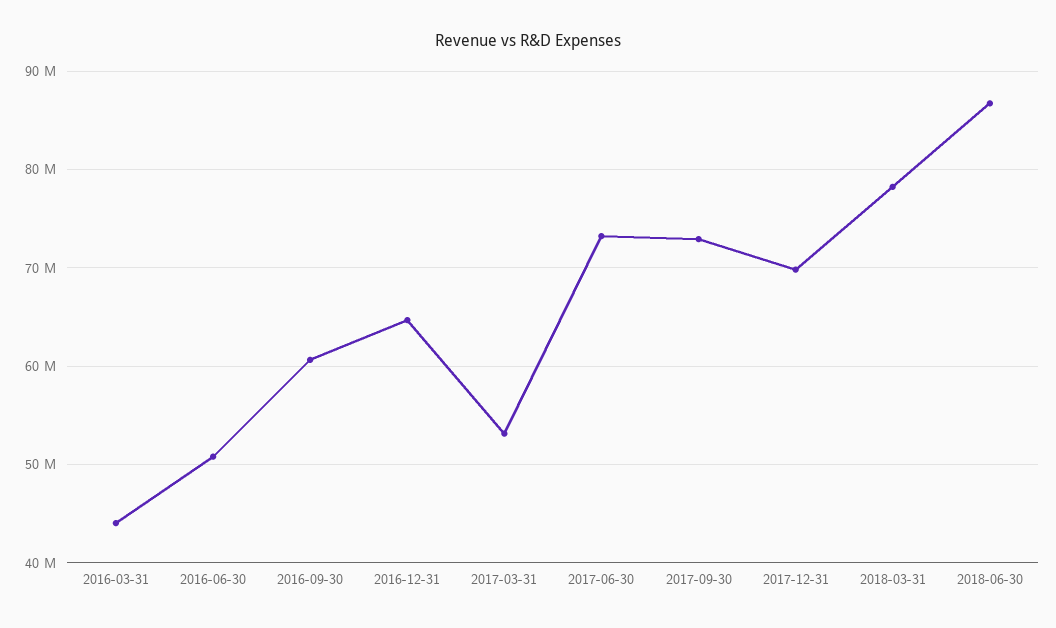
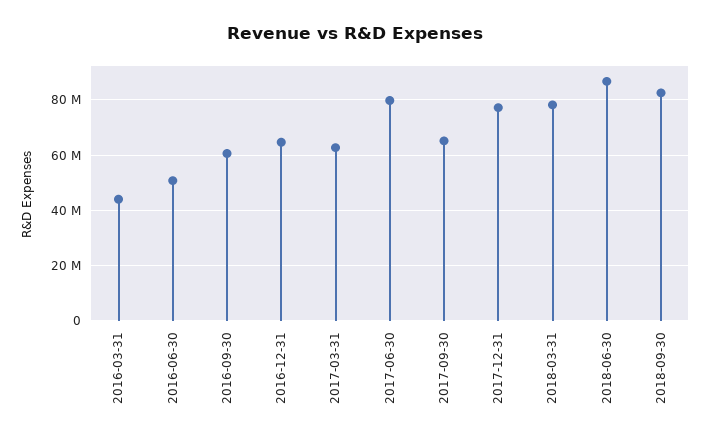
2017-03-31: 53000000 -> 62500000
2017-06-30: 73000000 -> 80000000
2017-09-30: 73000000 -> 65000000
2017-12-31: 70000000 -> 77500000
2018-09-30: none -> 82500000

